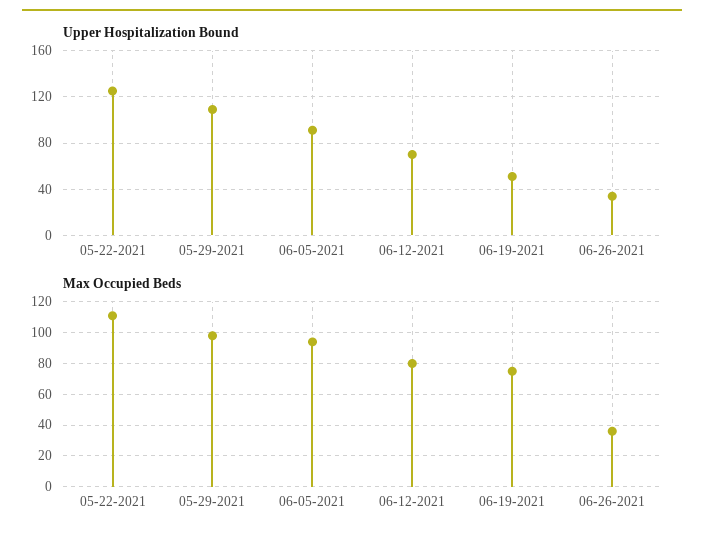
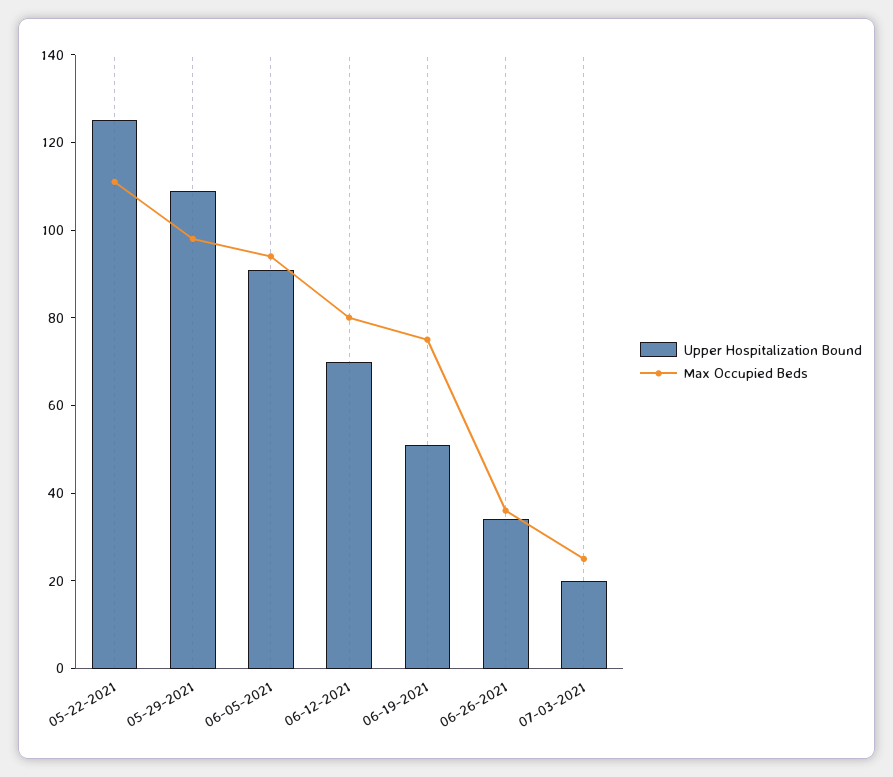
Upper Hospitalization Bound, 07-03-2021: none -> 20
Max Occupied Beds, 07-03-2021: none -> 25

